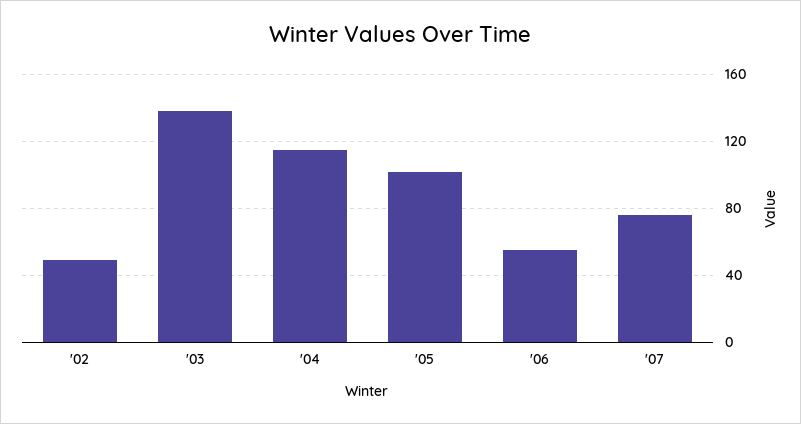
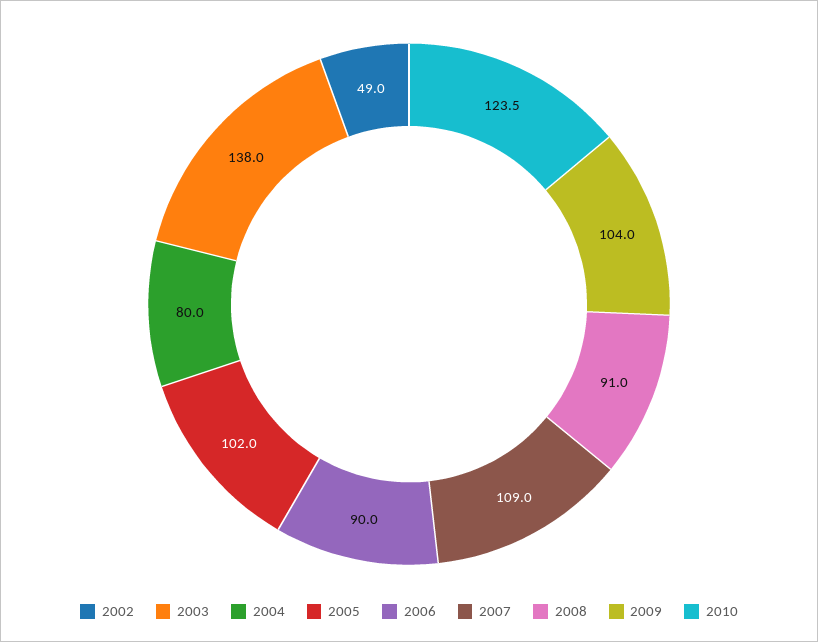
'04: 115 -> 80
'06: 55 -> 90
'07: 75 -> 109
2008: none -> 91
2009: none -> 104
2010: none -> 123.5

